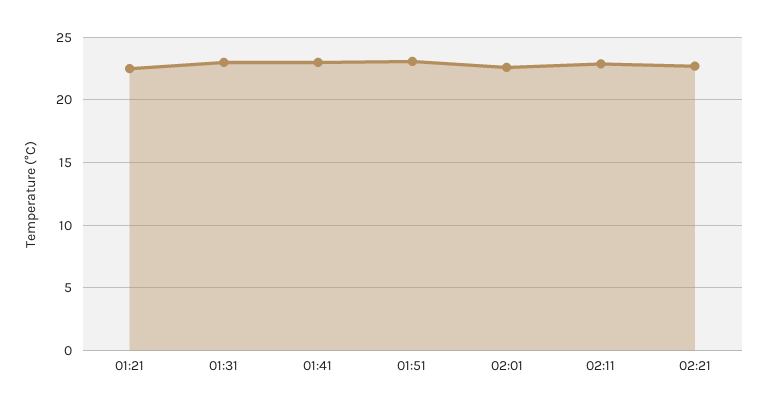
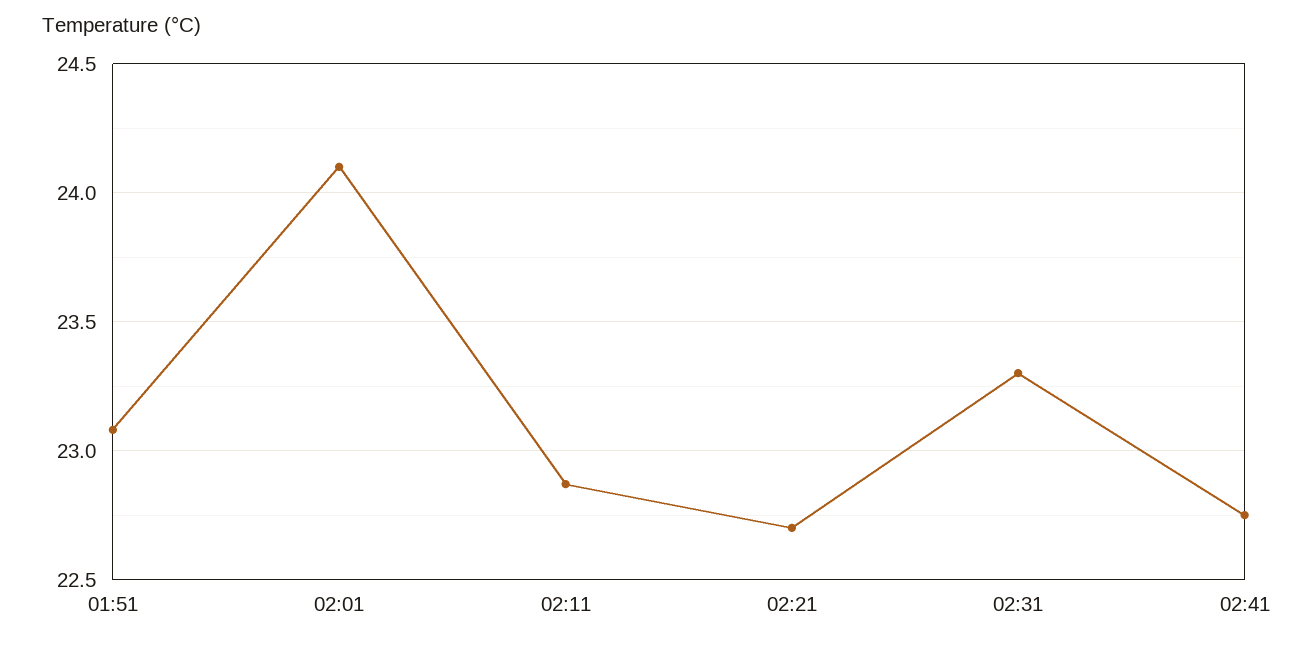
01:21: 22.5 -> none
01:31: 23 -> none
01:41: 23 -> none
02:01: 22.5 -> 24.1
02:31: none -> 23.3
02:41: none -> 22.75

